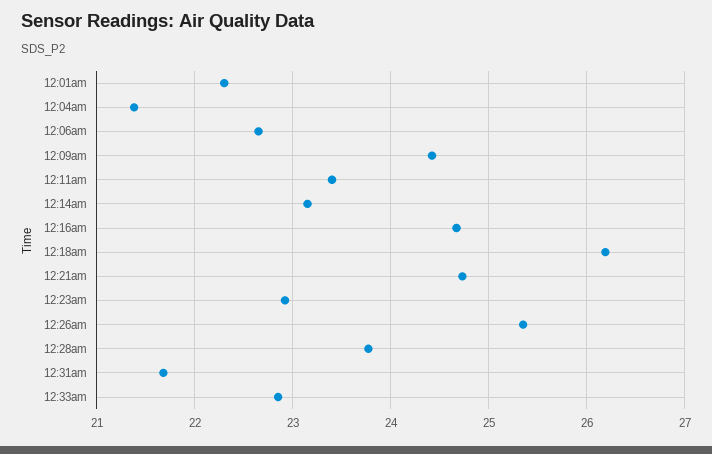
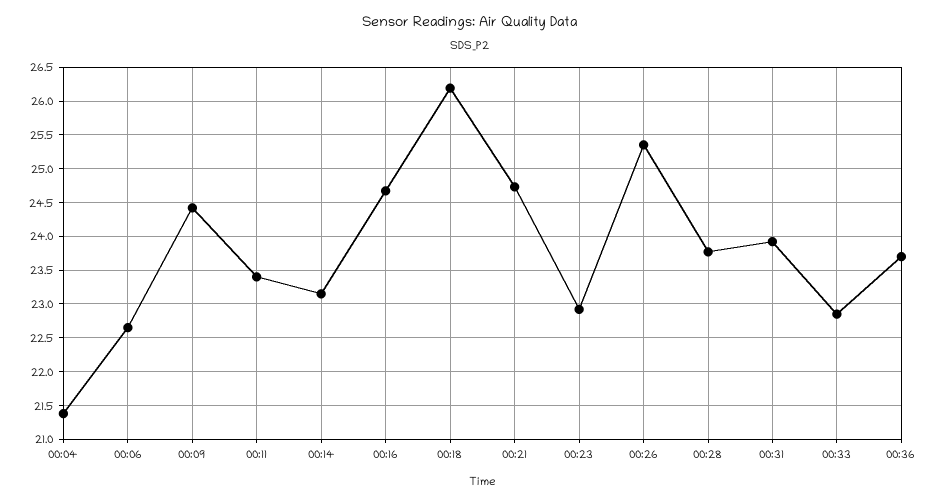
12:01am: 22.3 -> none
12:31am: 21.7 -> 23.9
00:36: none -> 23.7

